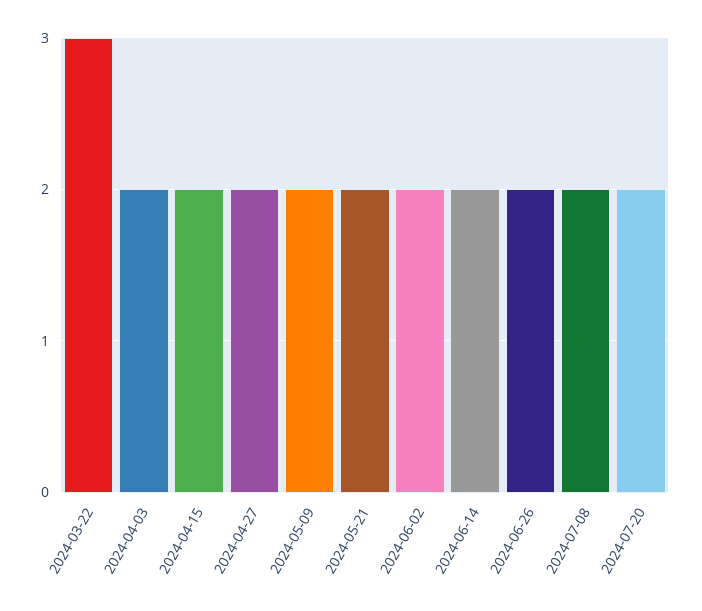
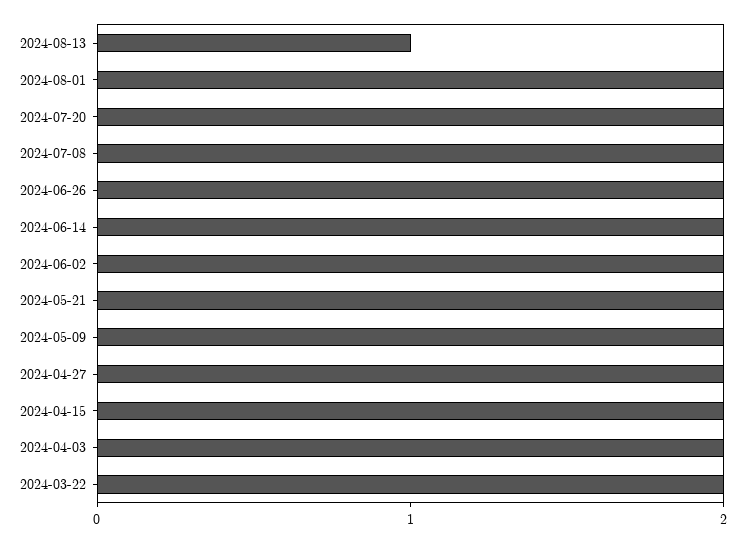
2024-03-22: 3 -> 2
2024-08-13: none -> 1
2024-08-01: none -> 2

